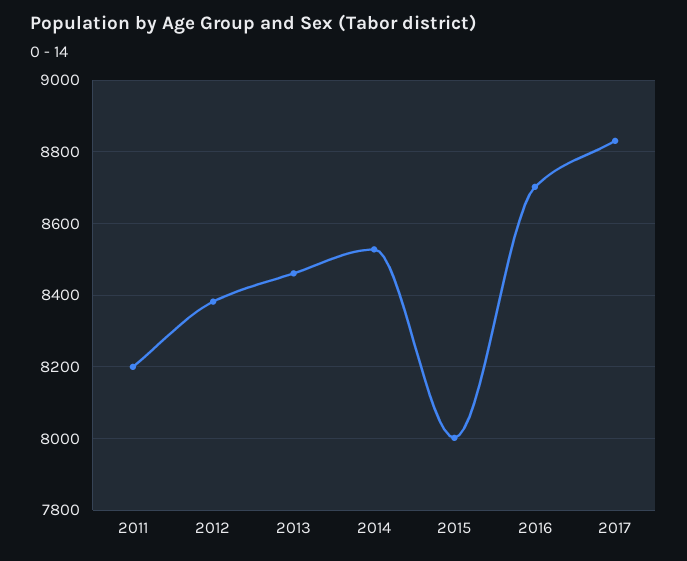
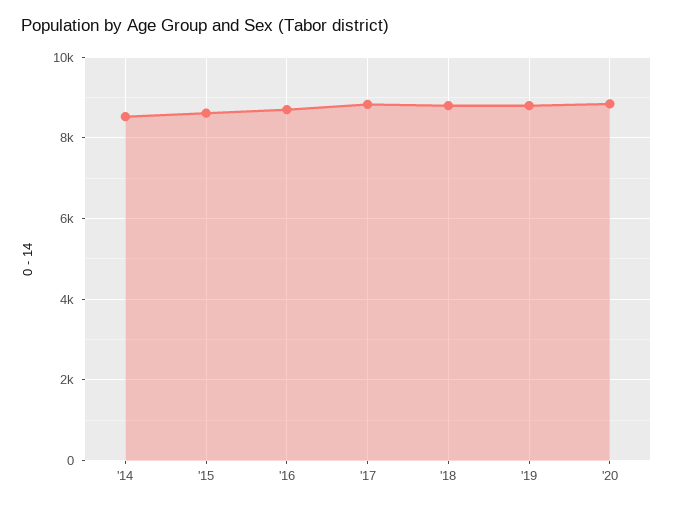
2011: 8200 -> none
2012: 8380 -> none
2013: 8460 -> none
2015: 8000 -> 8600
'18: none -> 8800
'19: none -> 8800
'20: none -> 8800

